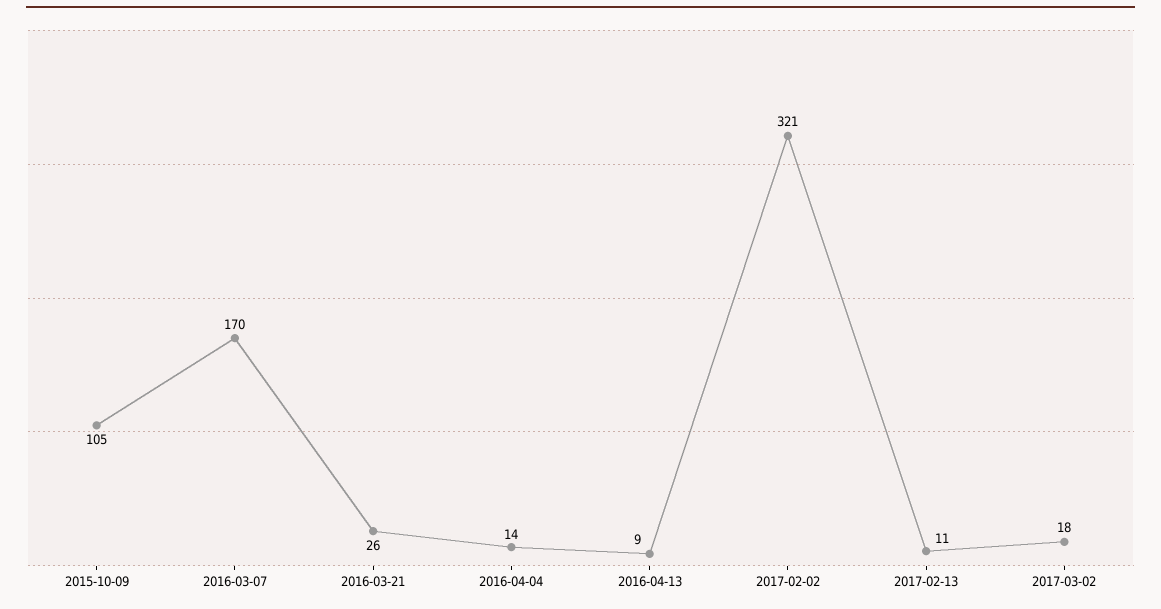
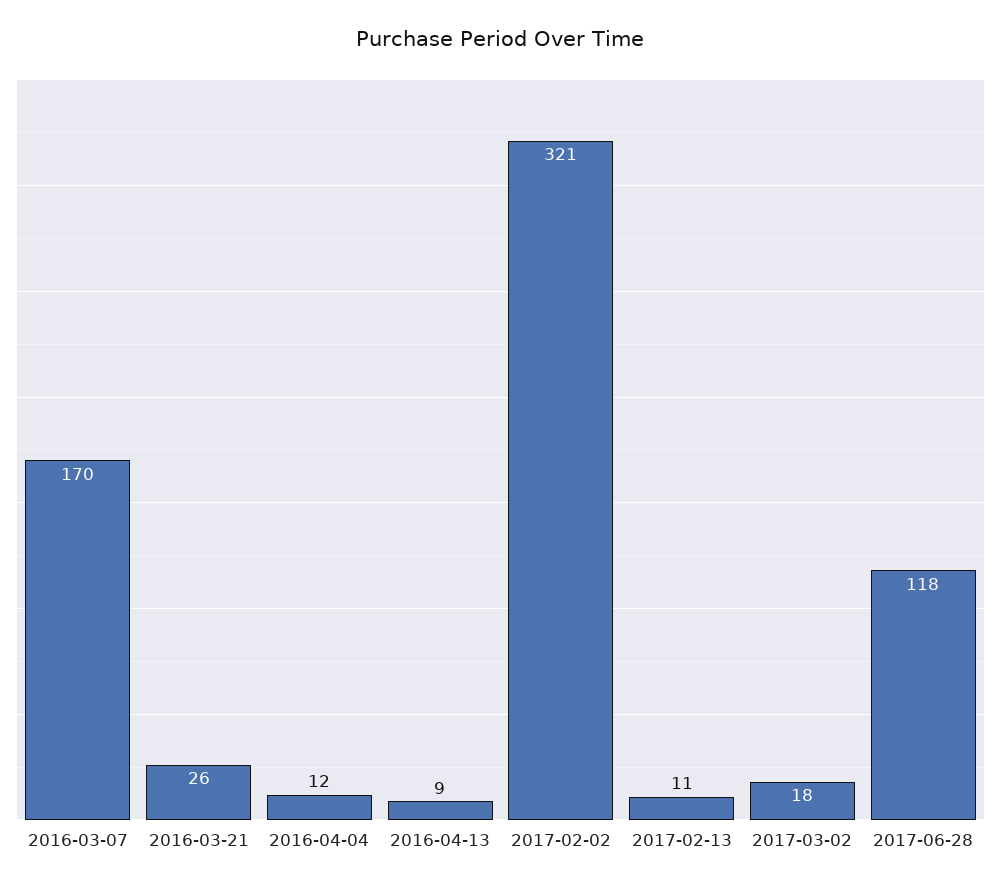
2015-10-09: 105 -> none
2016-04-04: 14 -> 12
2017-06-28: none -> 118

